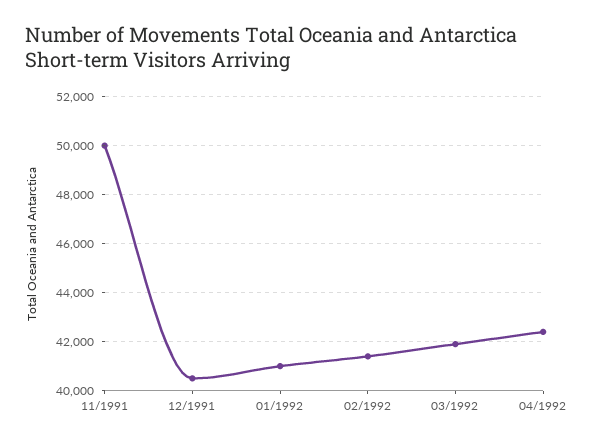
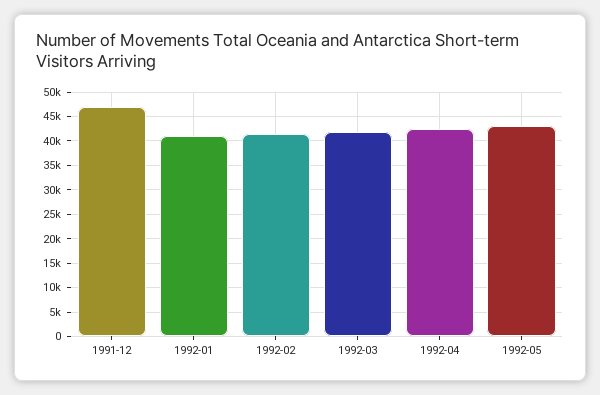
11/1991: 50000 -> none
12/1991: 40500 -> 47500
1992-05: none -> 42500

